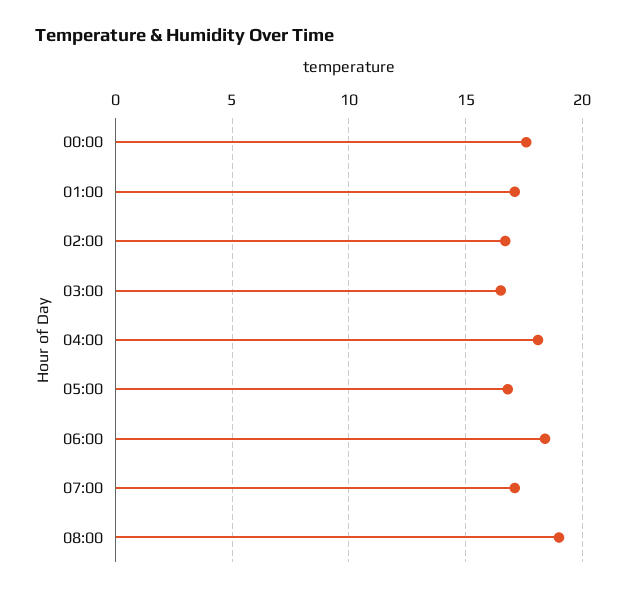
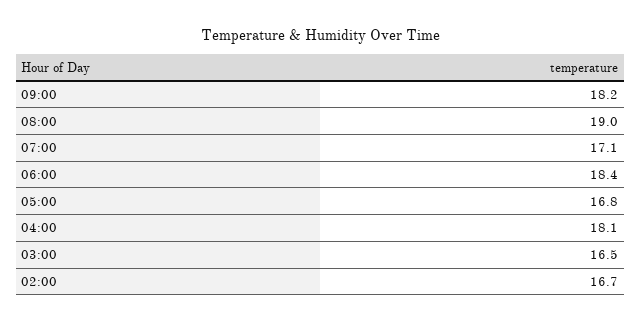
00:00: 17.5 -> none
01:00: 17 -> none
09:00: none -> 18.2

